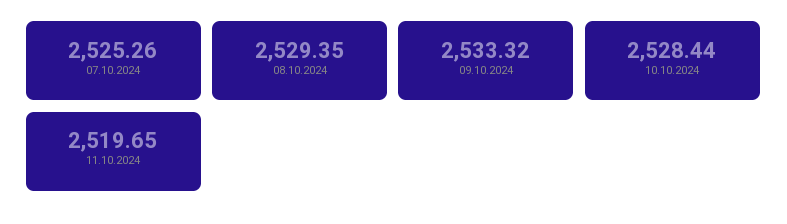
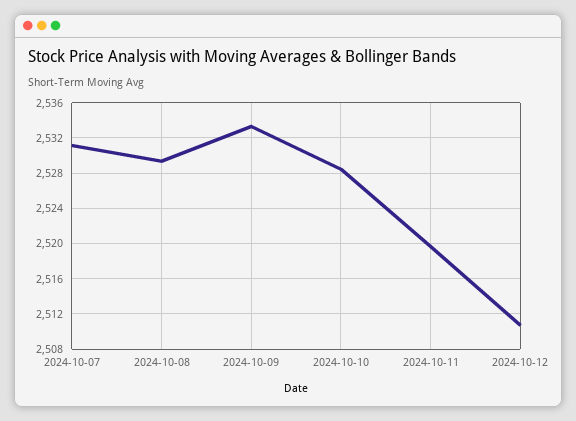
07.10.2024: 2525.26 -> 2531
2024-10-12: none -> 2511

